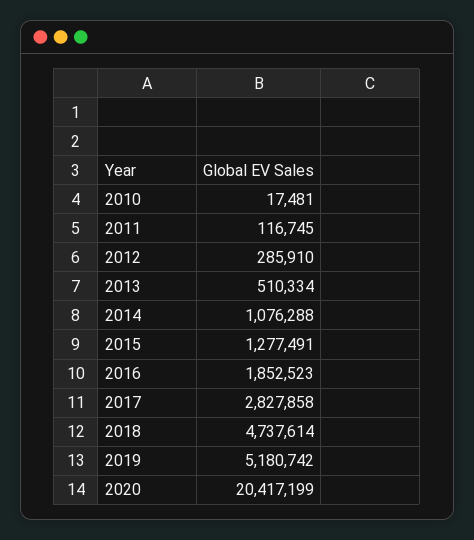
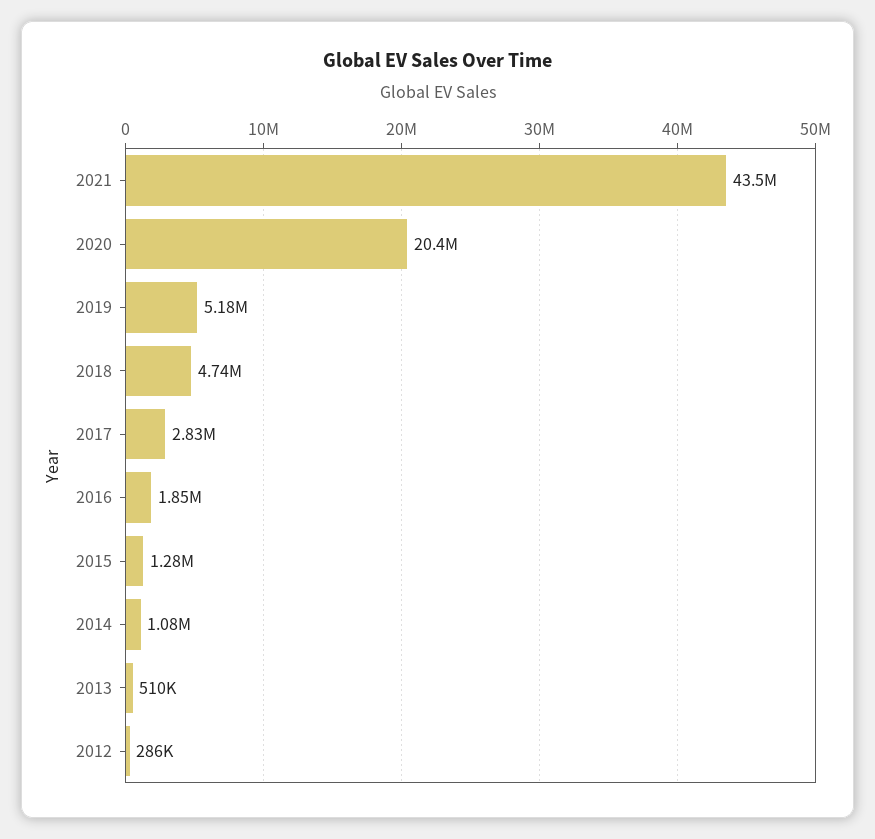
2010: 17481 -> none
2011: 116745 -> none
2021: none -> 43500000

